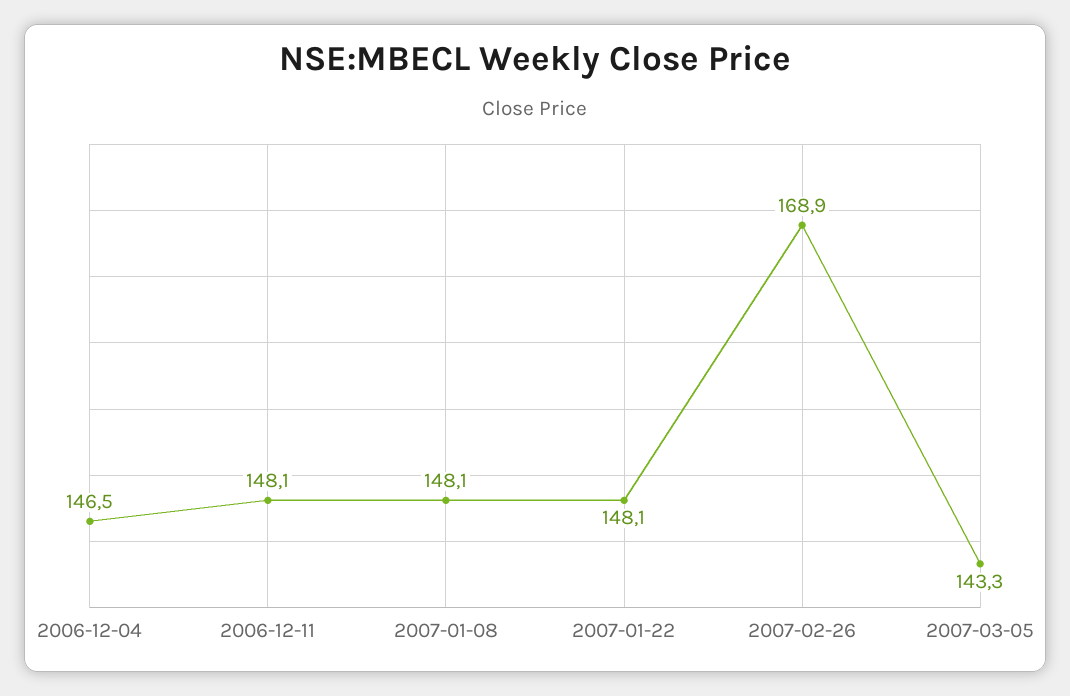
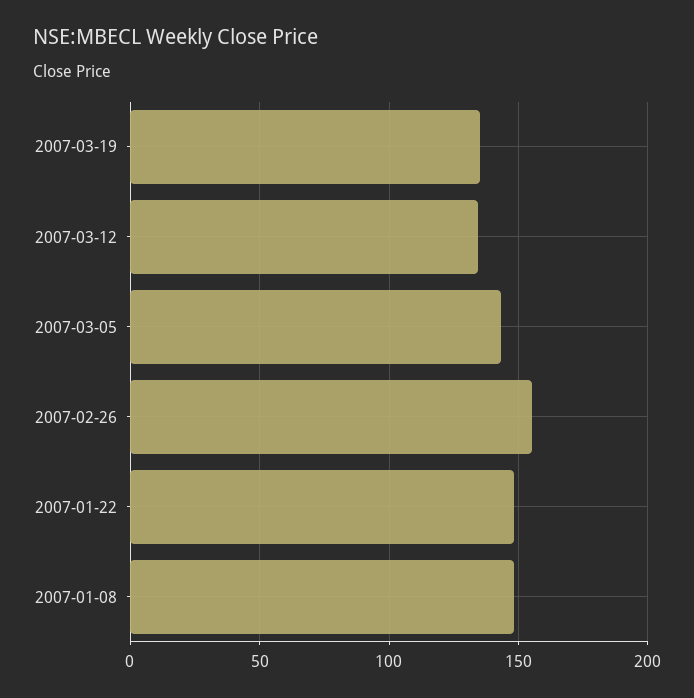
2006-12-04: 146.5 -> none
2006-12-11: 148.1 -> none
2007-02-26: 168.9 -> 155
2007-03-19: none -> 135
2007-03-12: none -> 135

